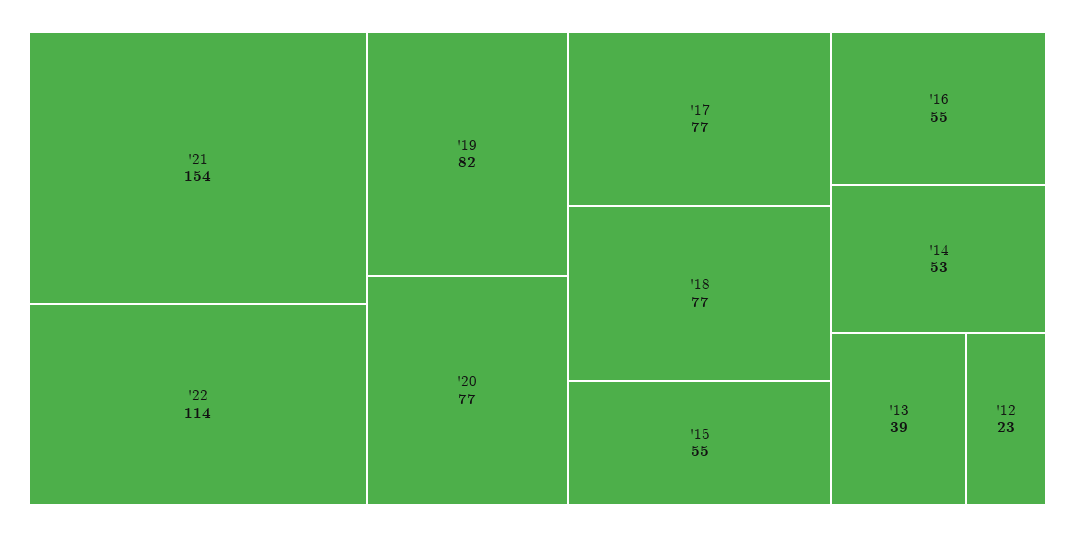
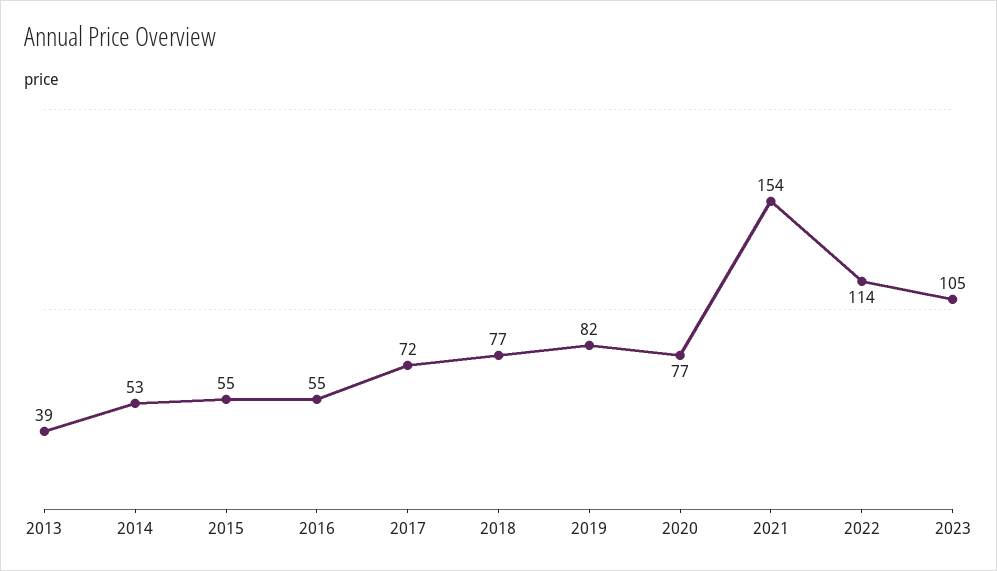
'17: 77 -> 72
'12: 23 -> none
2023: none -> 105

